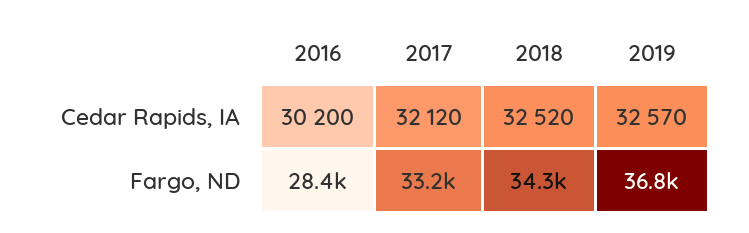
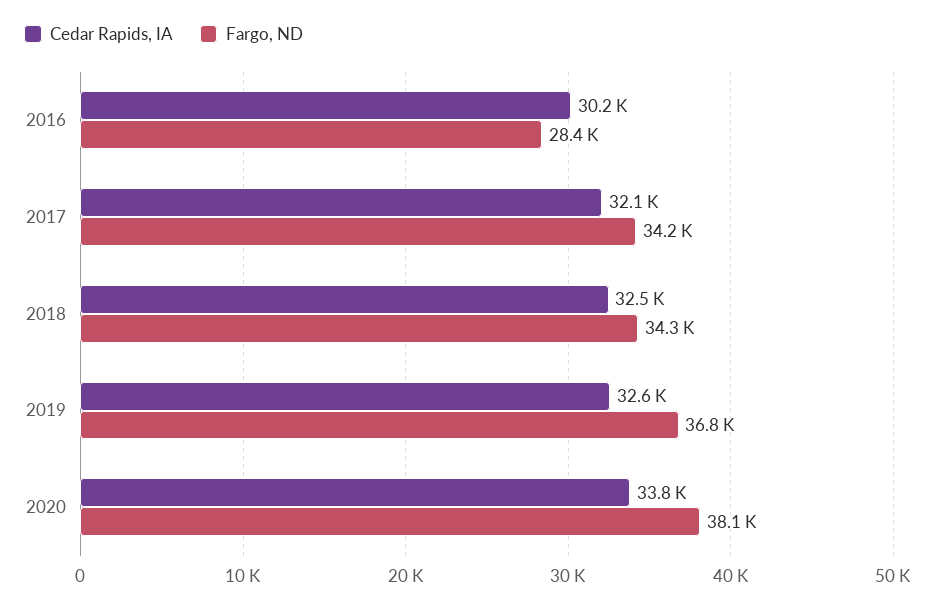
Fargo, ND, 2017: 33200 -> 34200
Cedar Rapids, IA, 2020: none -> 33800
Fargo, ND, 2020: none -> 38100

